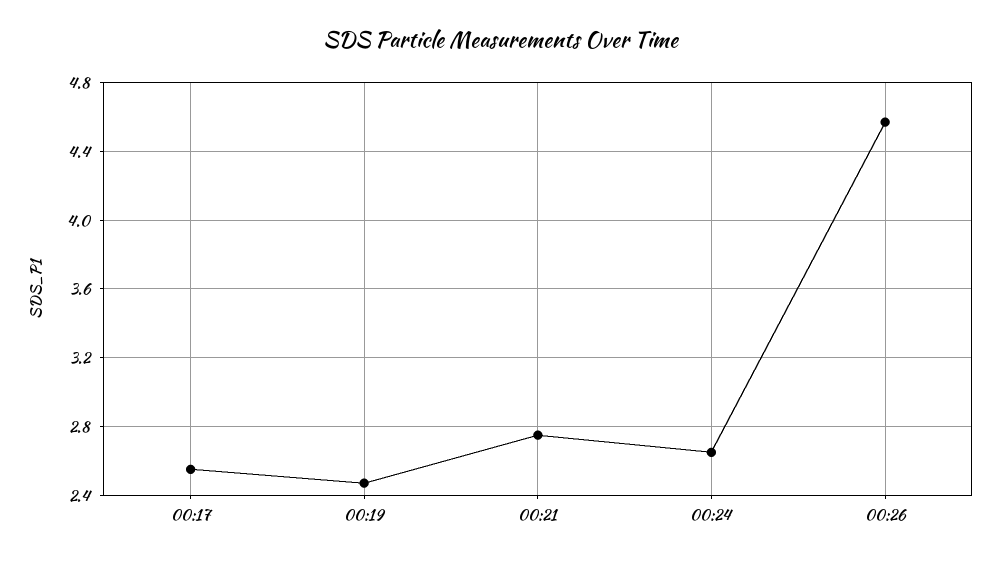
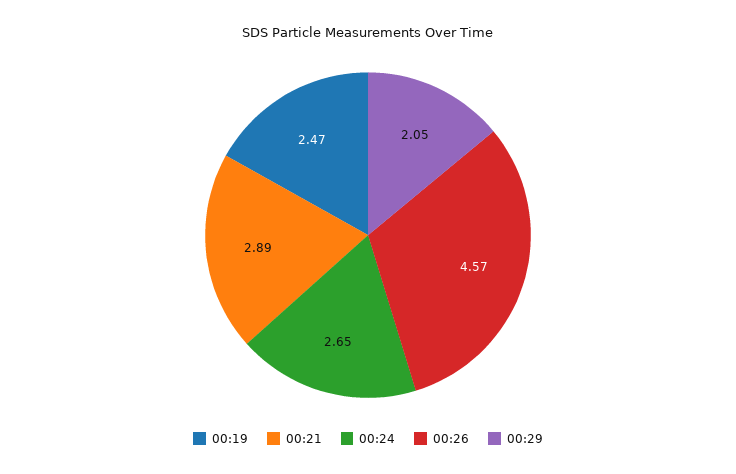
00:17: 2.55 -> none
00:21: 2.75 -> 2.89
00:29: none -> 2.05

